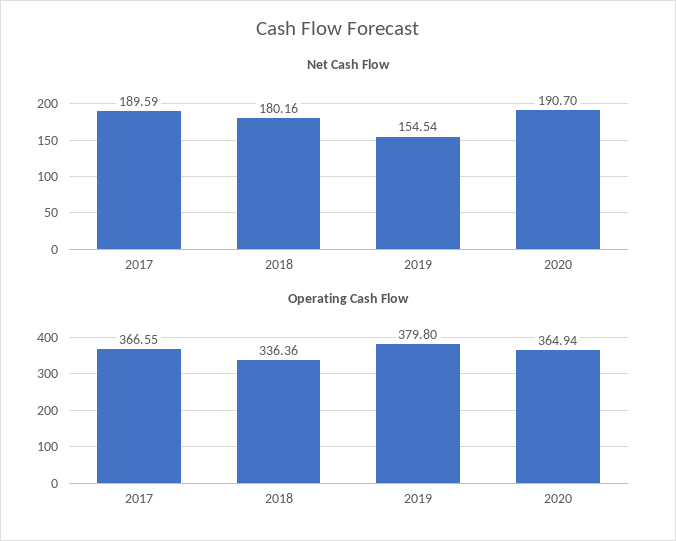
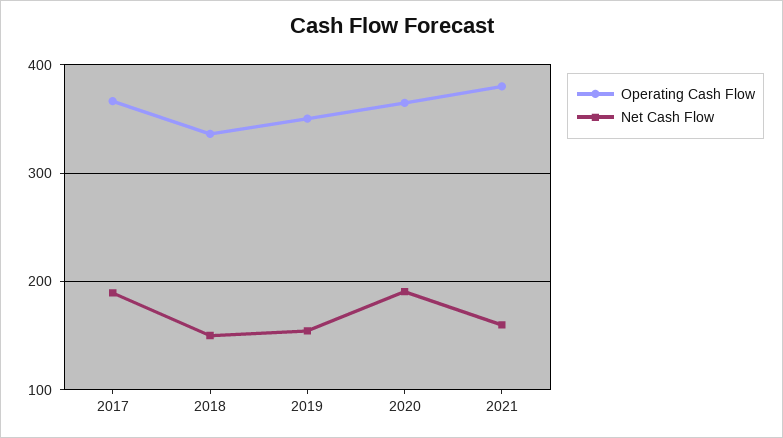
Net Cash Flow, 2018: 180.16 -> 150
Operating Cash Flow, 2019: 379.8 -> 350
Operating Cash Flow, 2021: none -> 380
Net Cash Flow, 2021: none -> 160

